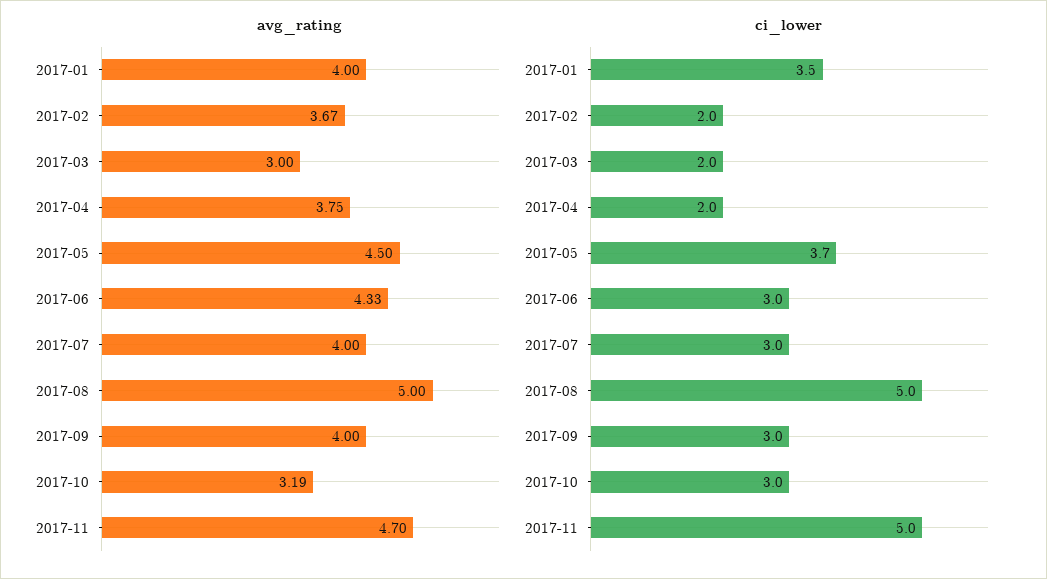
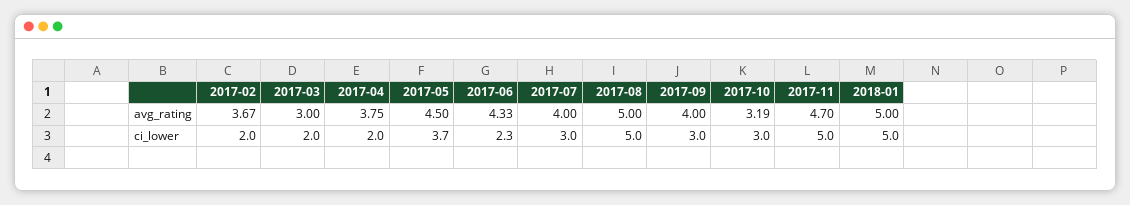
avg_rating, 2017-01: 4 -> none
ci_lower, 2017-01: 3.5 -> none
ci_lower, 2017-06: 3 -> 2.3
avg_rating, 2018-01: none -> 5
ci_lower, 2018-01: none -> 5

